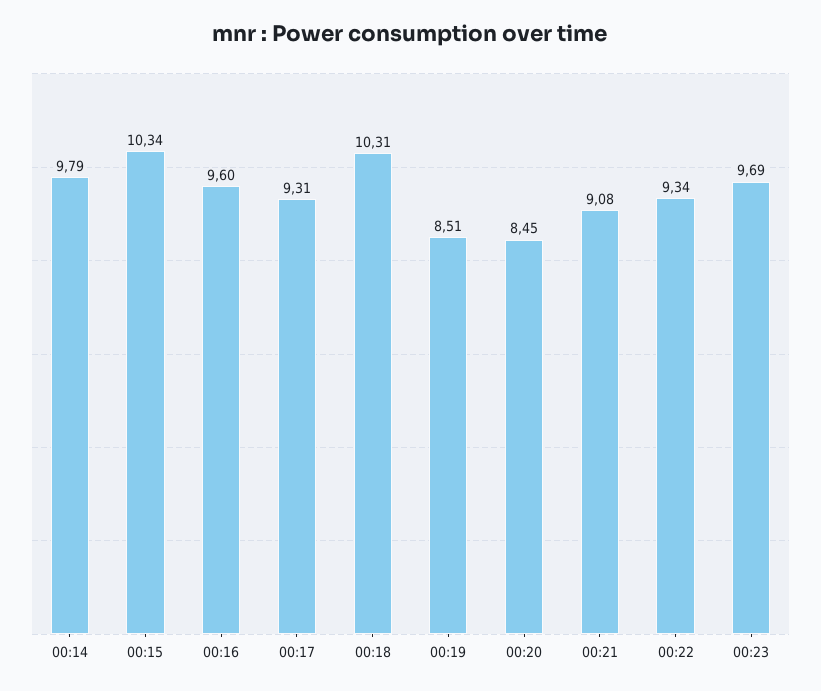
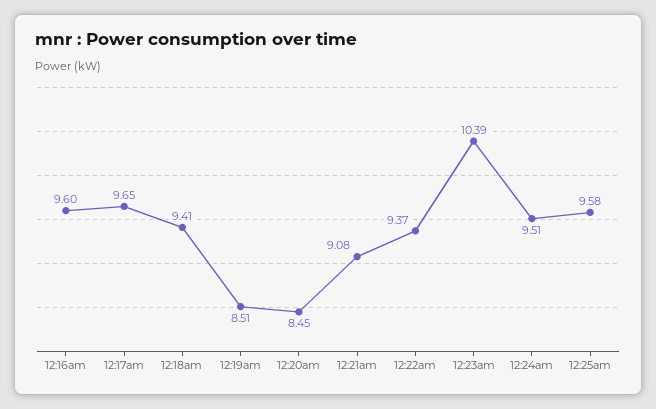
00:14: 9.79 -> none
00:15: 10.34 -> none
00:17: 9.31 -> 9.65
00:18: 10.31 -> 9.41
00:22: 9.34 -> 9.37
00:23: 9.69 -> 10.39
12:24am: none -> 9.51
12:25am: none -> 9.58

